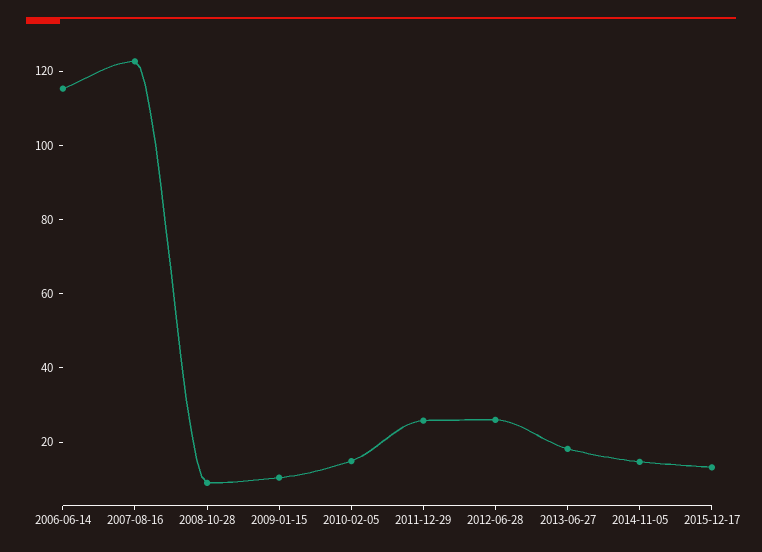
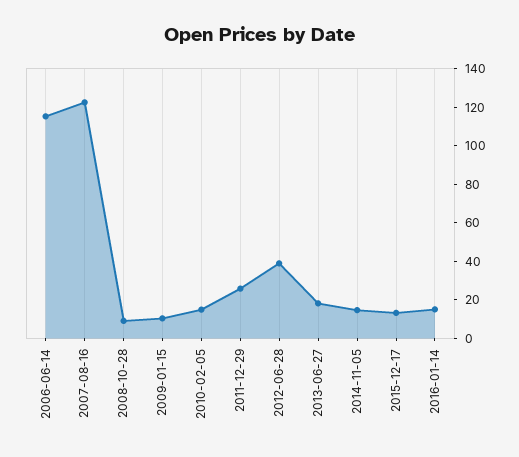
2012-06-28: 25 -> 40
2016-01-14: none -> 15

